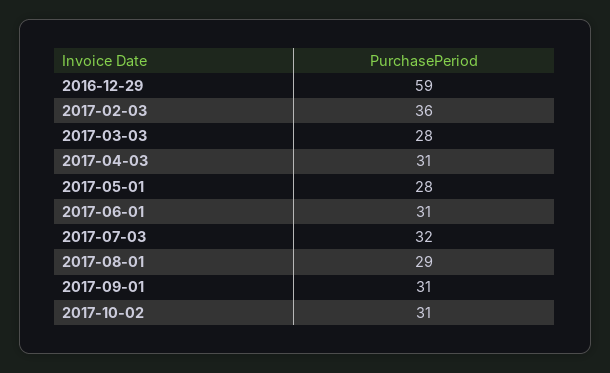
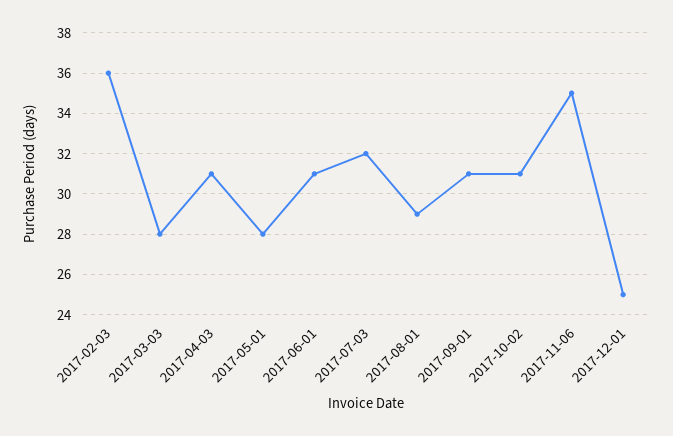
2016-12-29: 59 -> none
2017-11-06: none -> 35
2017-12-01: none -> 25

